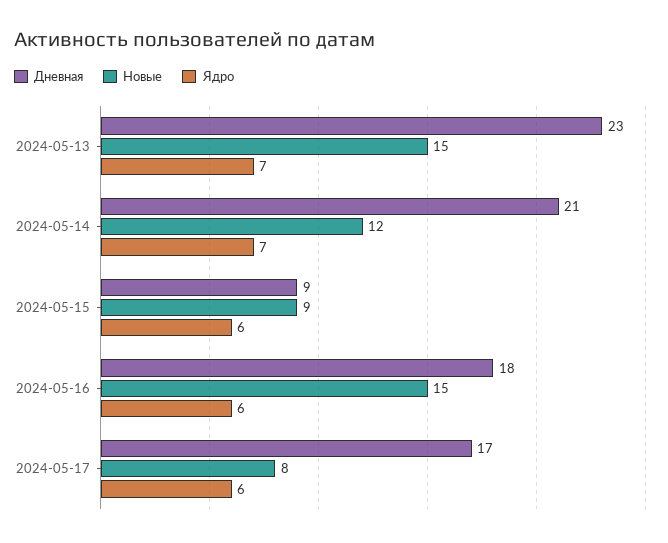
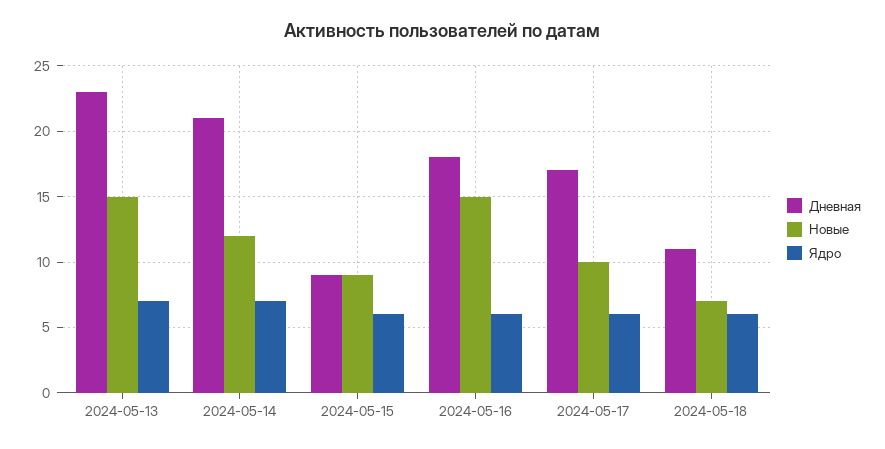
Новые, 2024-05-17: 8 -> 10
Дневная, 2024-05-18: none -> 11
Новые, 2024-05-18: none -> 7
Ядро, 2024-05-18: none -> 6

